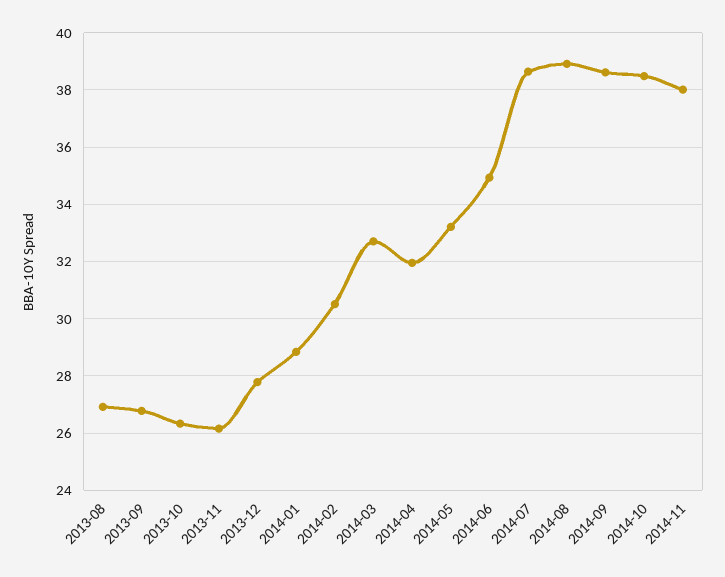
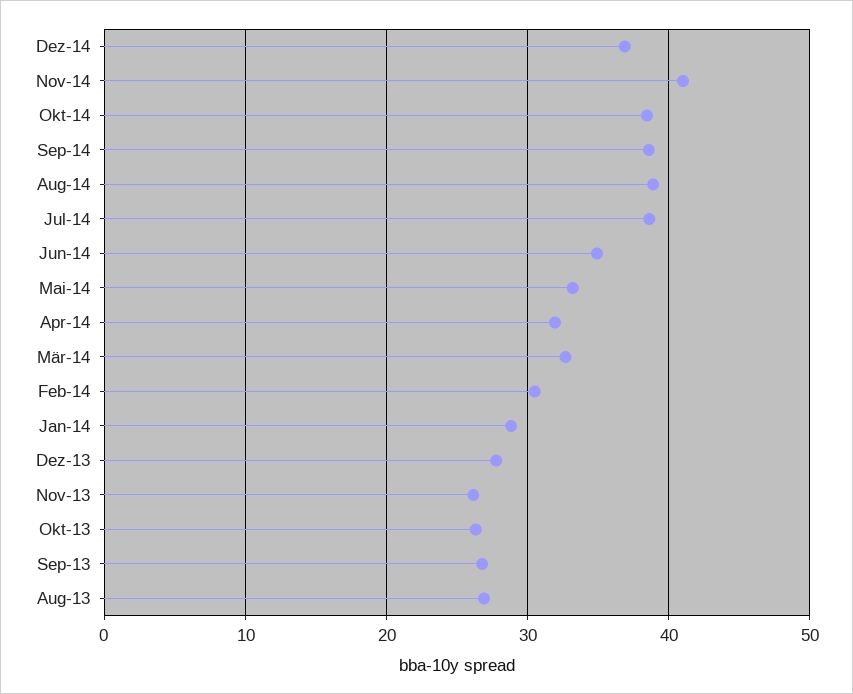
2014-11: 38 -> 41
Dez-14: none -> 37

